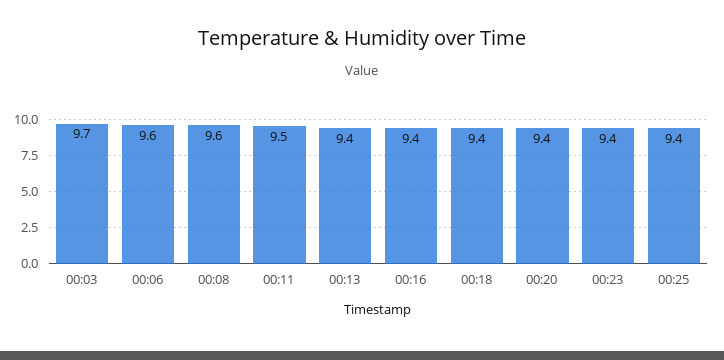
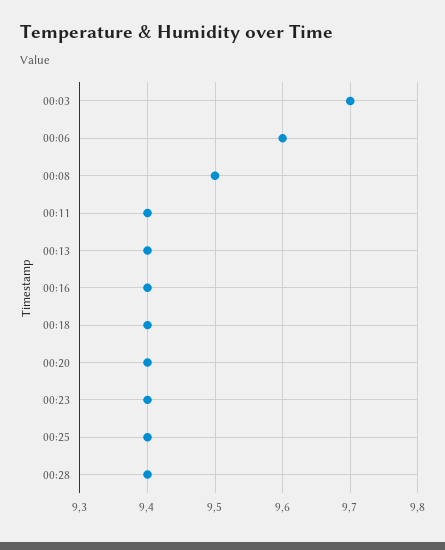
00:08: 9.6 -> 9.5
00:11: 9.5 -> 9.4
00:28: none -> 9.4

